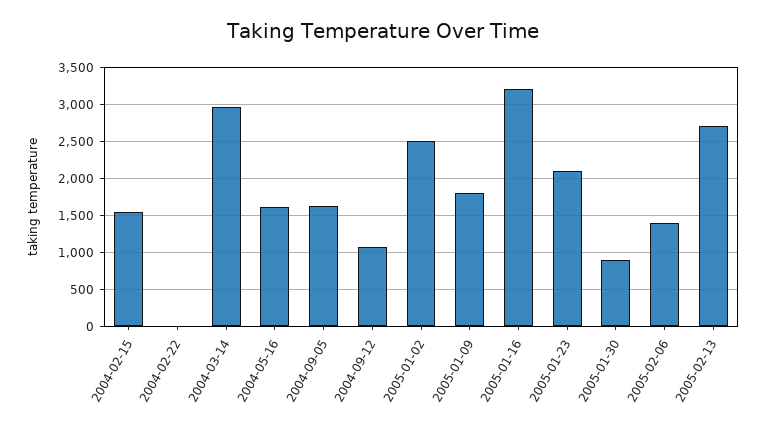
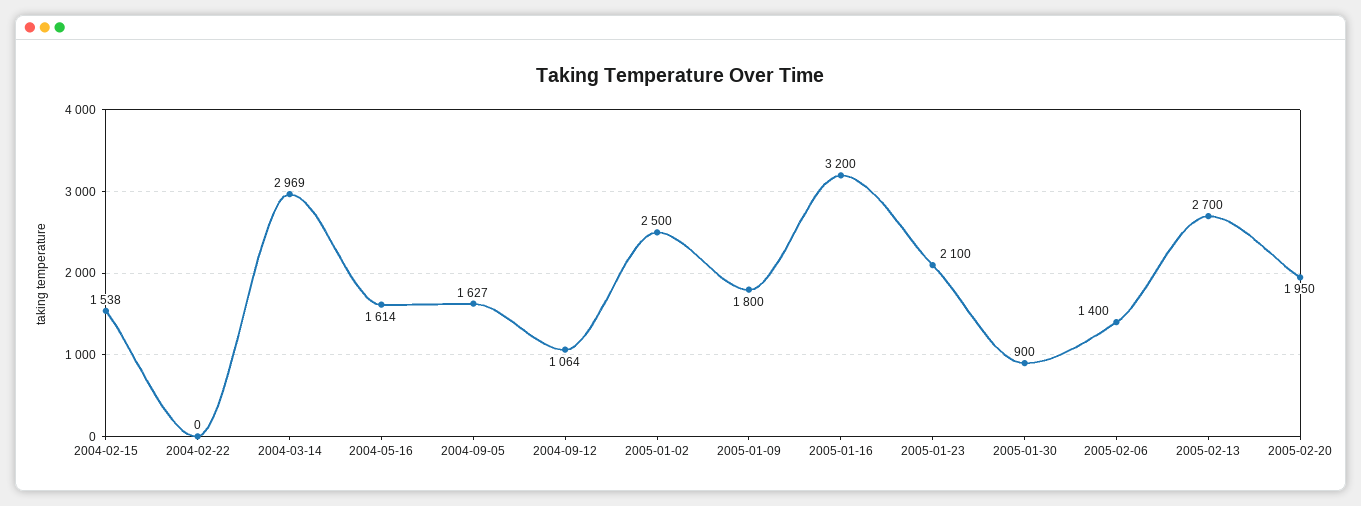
2005-02-20: none -> 1950

